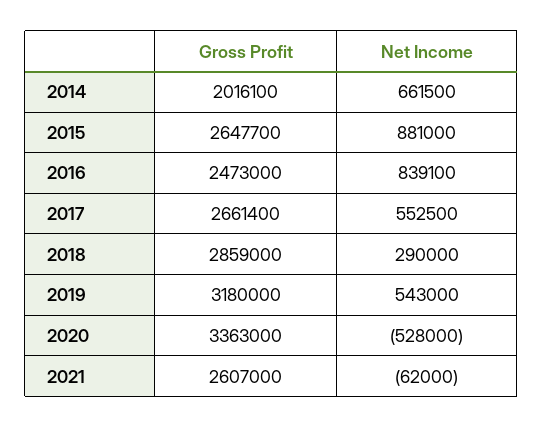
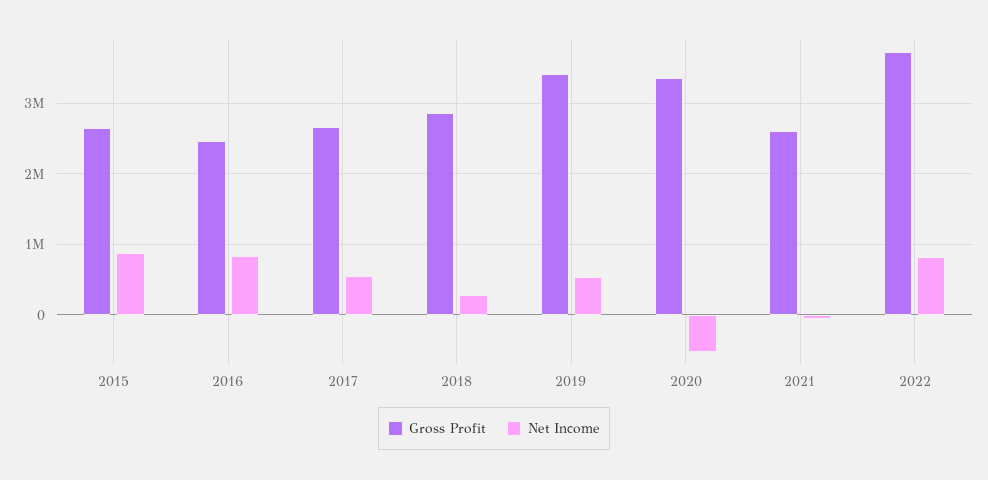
Gross Profit, 2014: 2016100 -> none
Net Income, 2014: 661500 -> none
Gross Profit, 2019: 3180000 -> 3400000
Gross Profit, 2022: none -> 3700000
Net Income, 2022: none -> 800000

